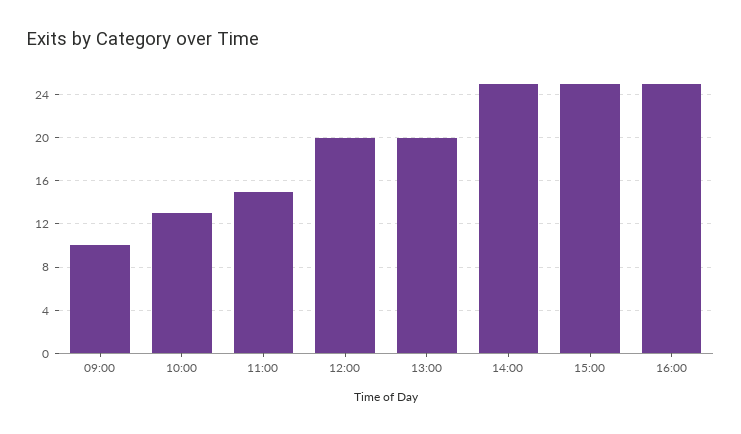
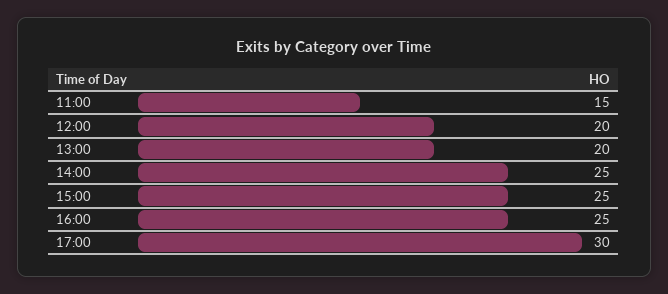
09:00: 10 -> none
10:00: 13 -> none
17:00: none -> 30

